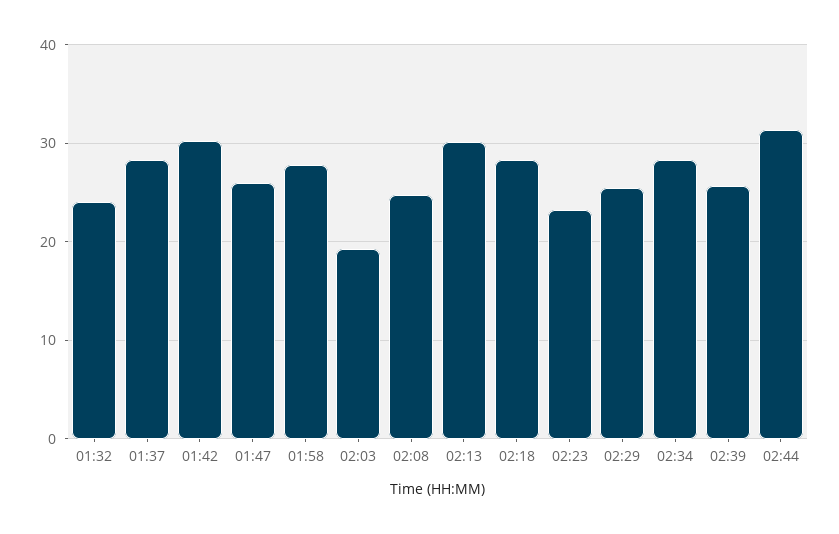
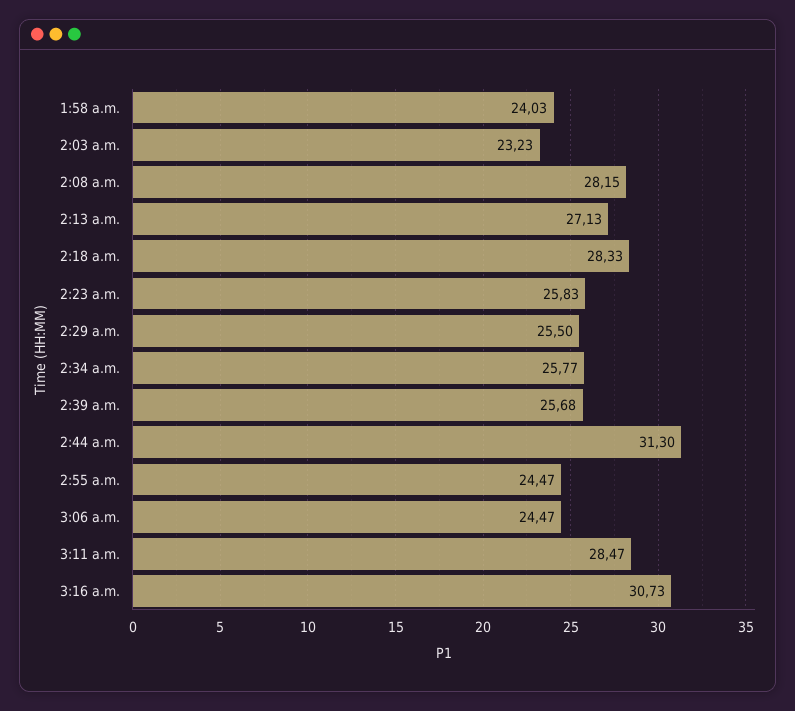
01:32: 24 -> none
01:37: 28 -> none
01:42: 30 -> none
01:47: 26 -> none
01:58: 28 -> 24.03
02:03: 19 -> 23.23
02:08: 25 -> 28.15
02:13: 30 -> 27.13
02:23: 23 -> 25.83
02:34: 28 -> 25.77
2:55 a.m.: none -> 24.47
3:06 a.m.: none -> 24.47
3:11 a.m.: none -> 28.47
3:16 a.m.: none -> 30.73

